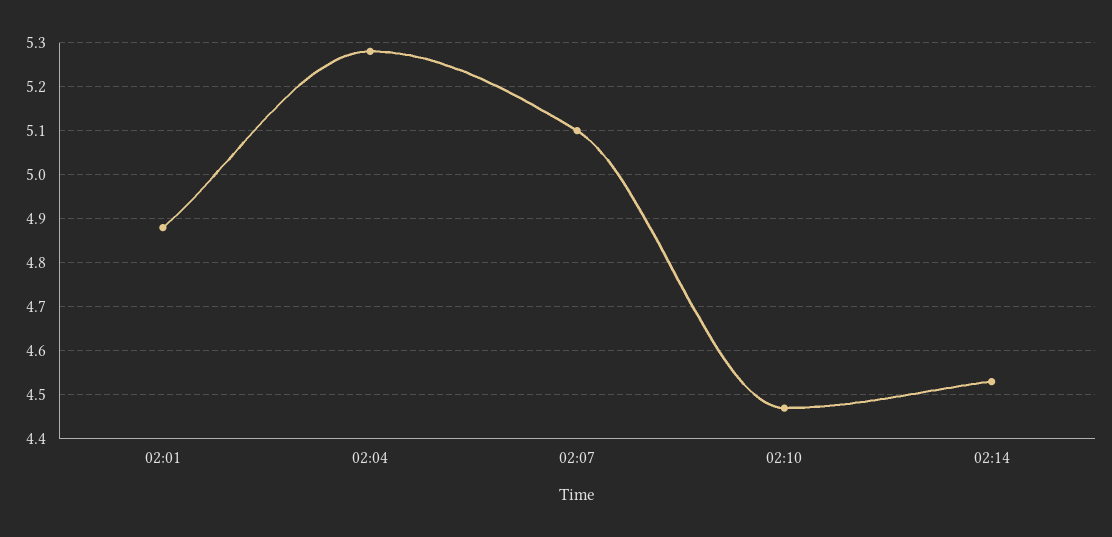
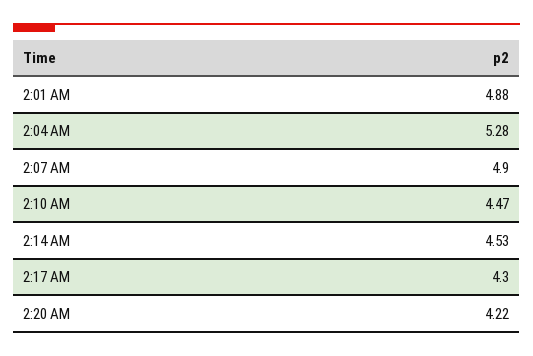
02:07: 5.1 -> 4.9
2:17 AM: none -> 4.3
2:20 AM: none -> 4.22

